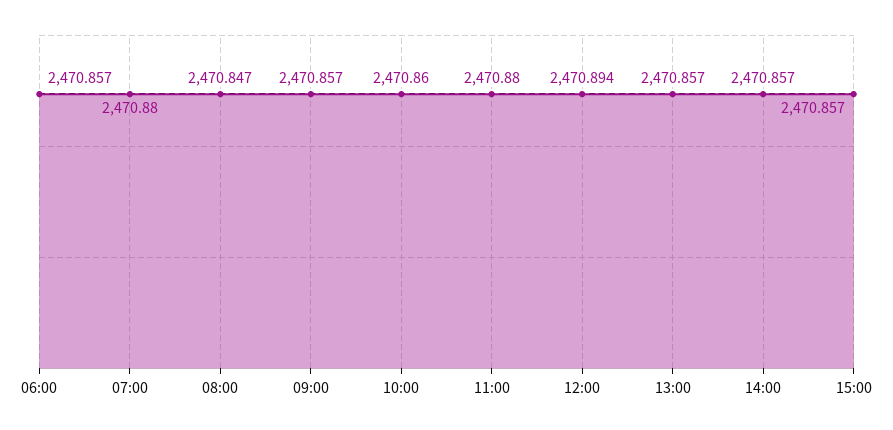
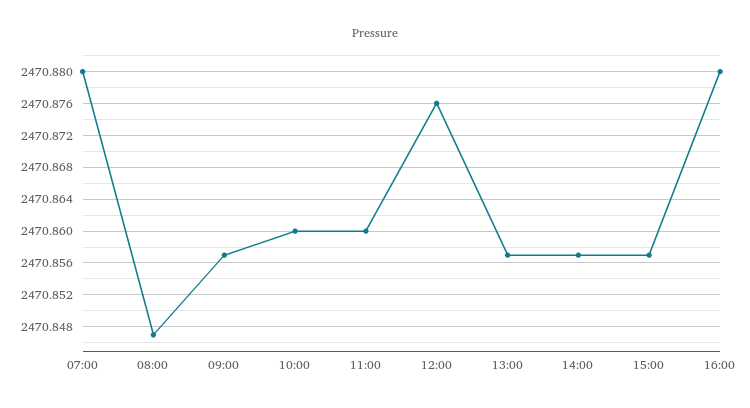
06:00: 2470.857 -> none
11:00: 2470.88 -> 2470.86
12:00: 2470.894 -> 2470.876
16:00: none -> 2470.88

